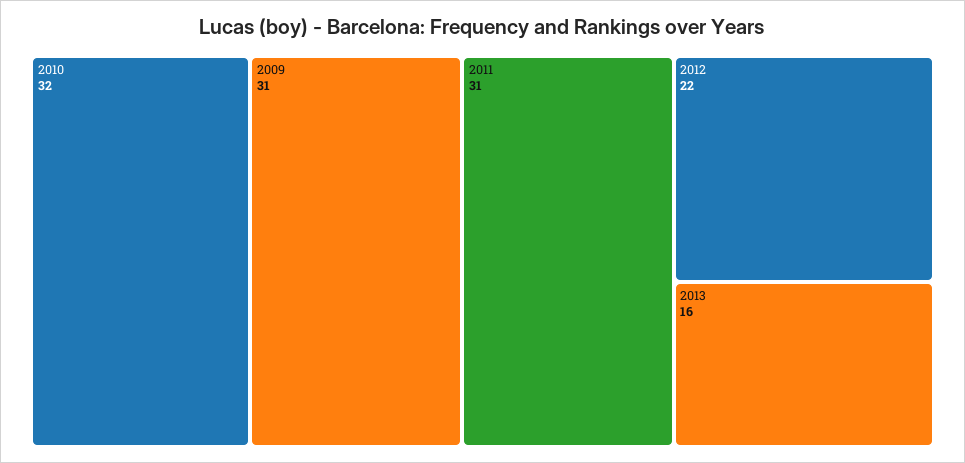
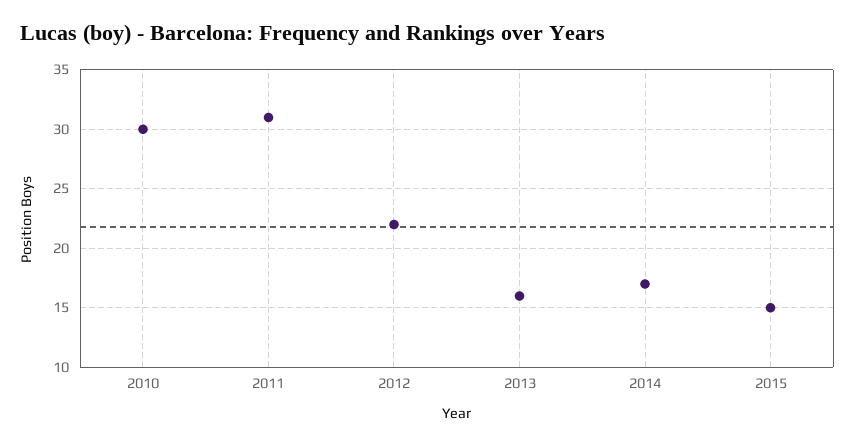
2010: 32 -> 30
2009: 31 -> none
2014: none -> 17
2015: none -> 15

